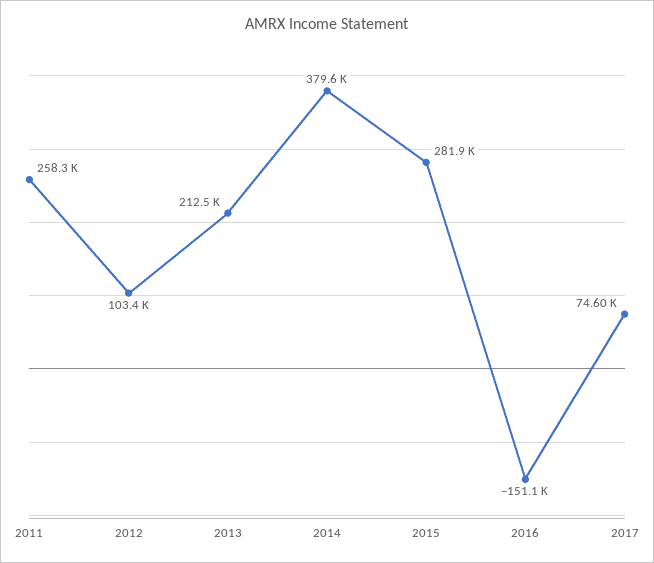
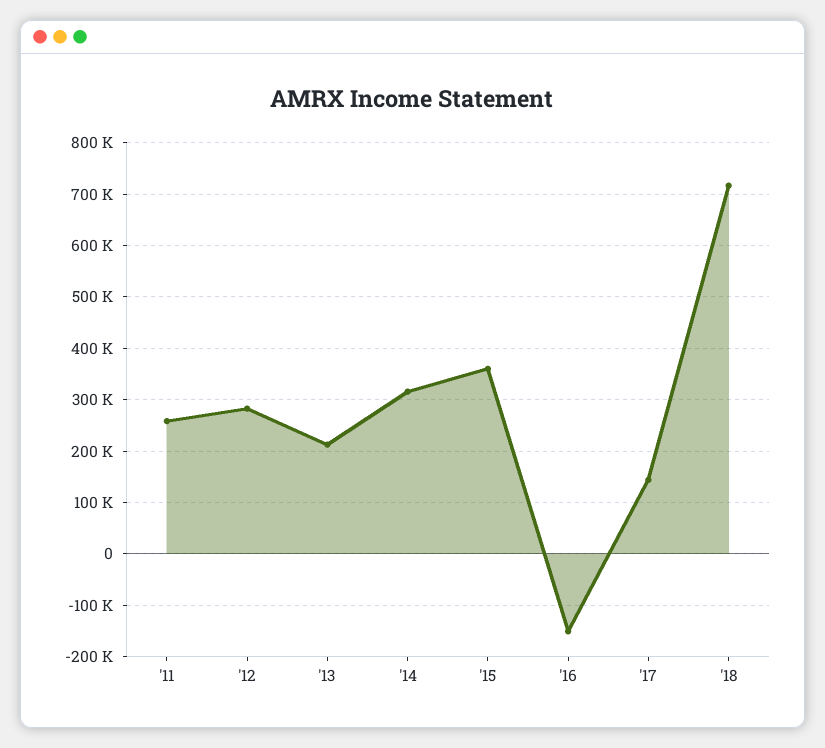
2012: 103400 -> 280000
2014: 379600 -> 320000
2015: 281900 -> 360000
2017: 74600 -> 140000
'18: none -> 720000

